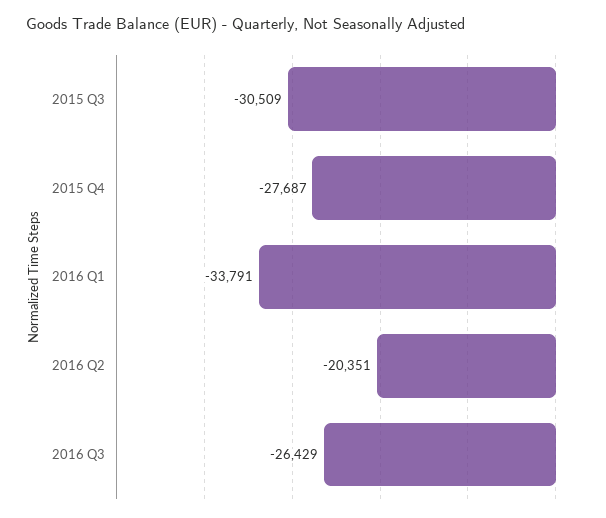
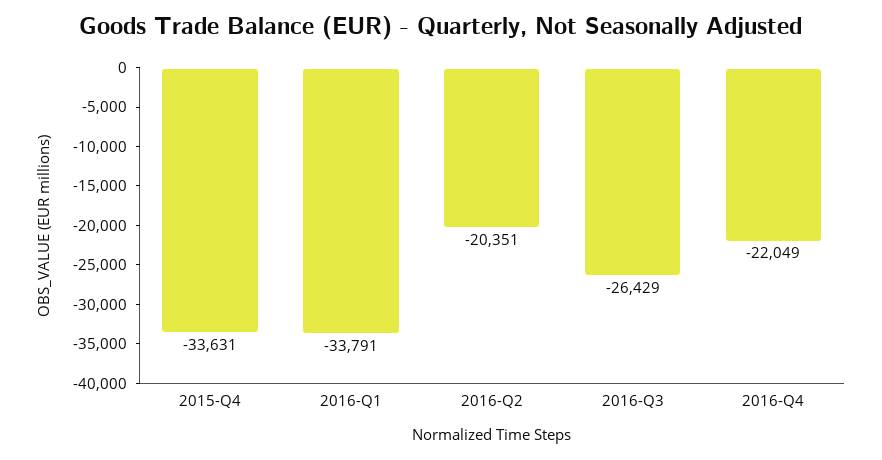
2015 Q3: -30509 -> none
2015 Q4: -27687 -> -33631
2016-Q4: none -> -22049

